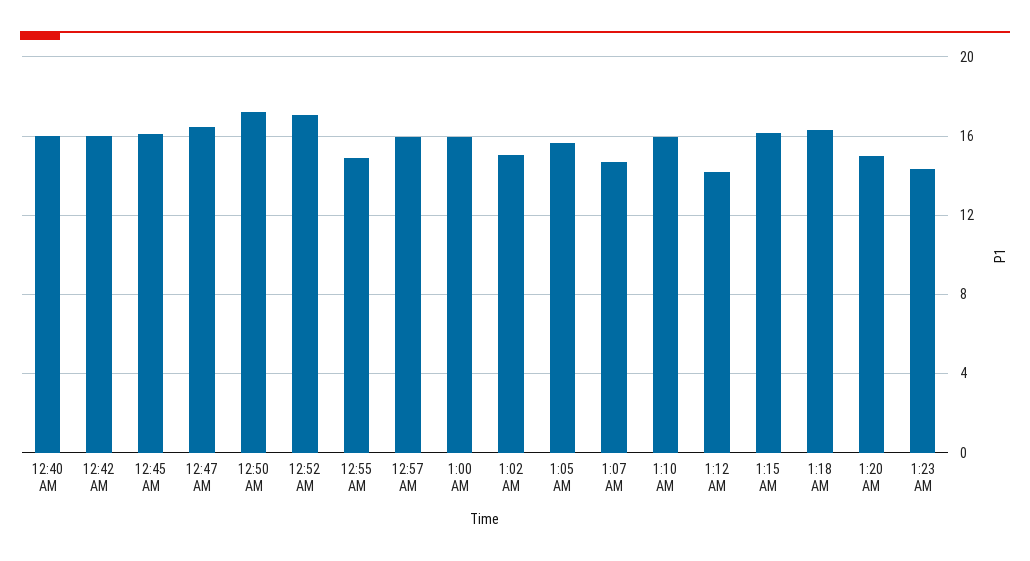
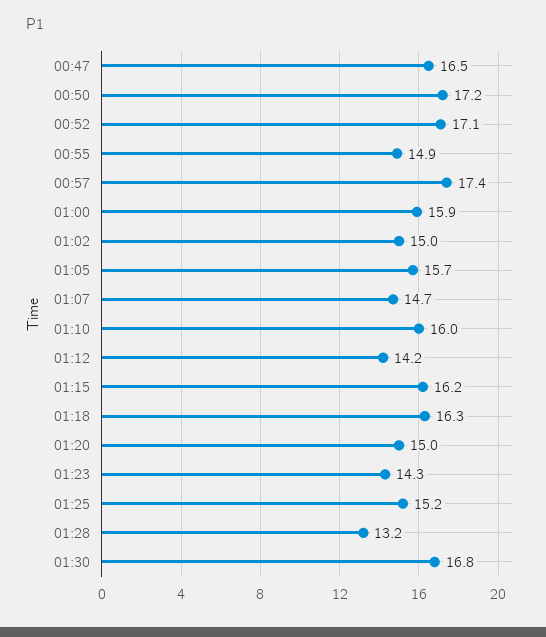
12:40 AM: 16 -> none
12:42 AM: 16 -> none
12:45 AM: 16 -> none
12:57 AM: 16 -> 17.4
01:25: none -> 15.2
01:28: none -> 13.2
01:30: none -> 16.8

